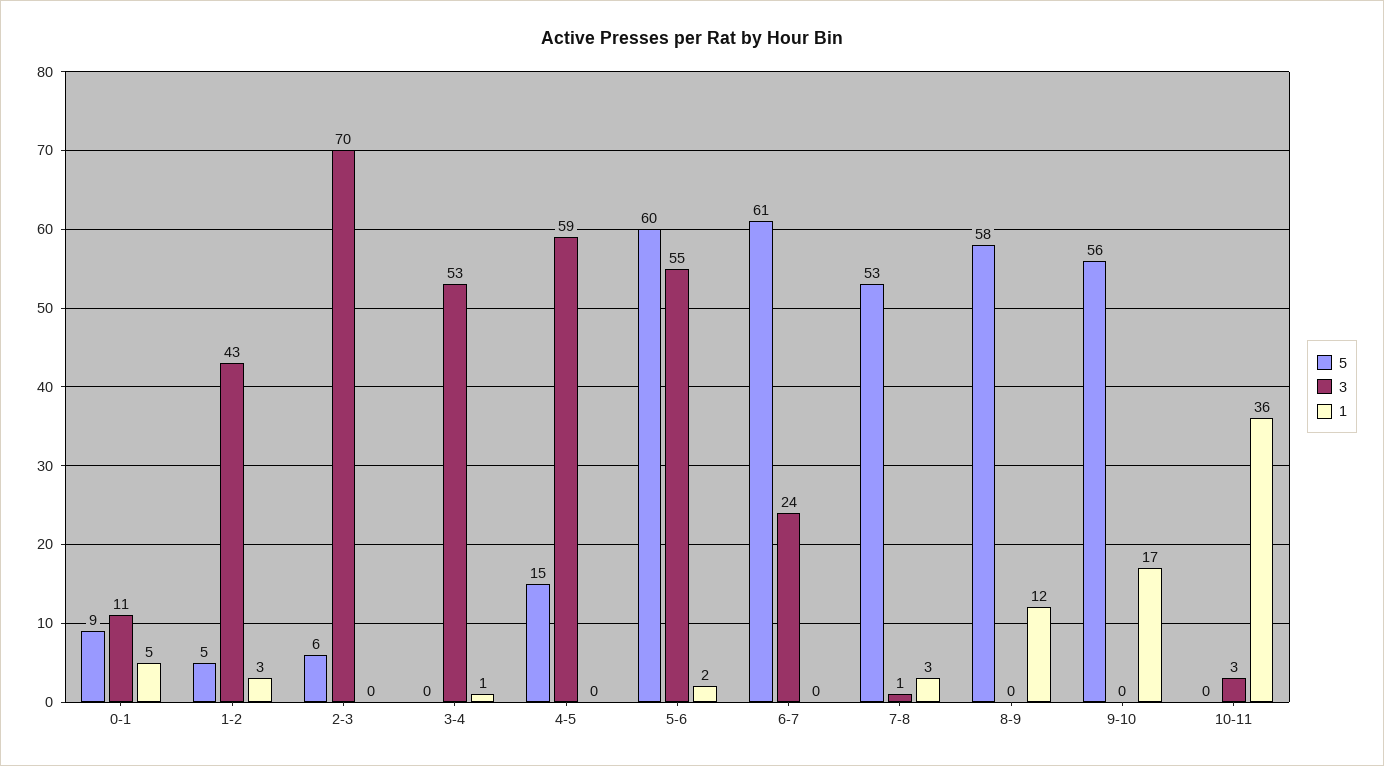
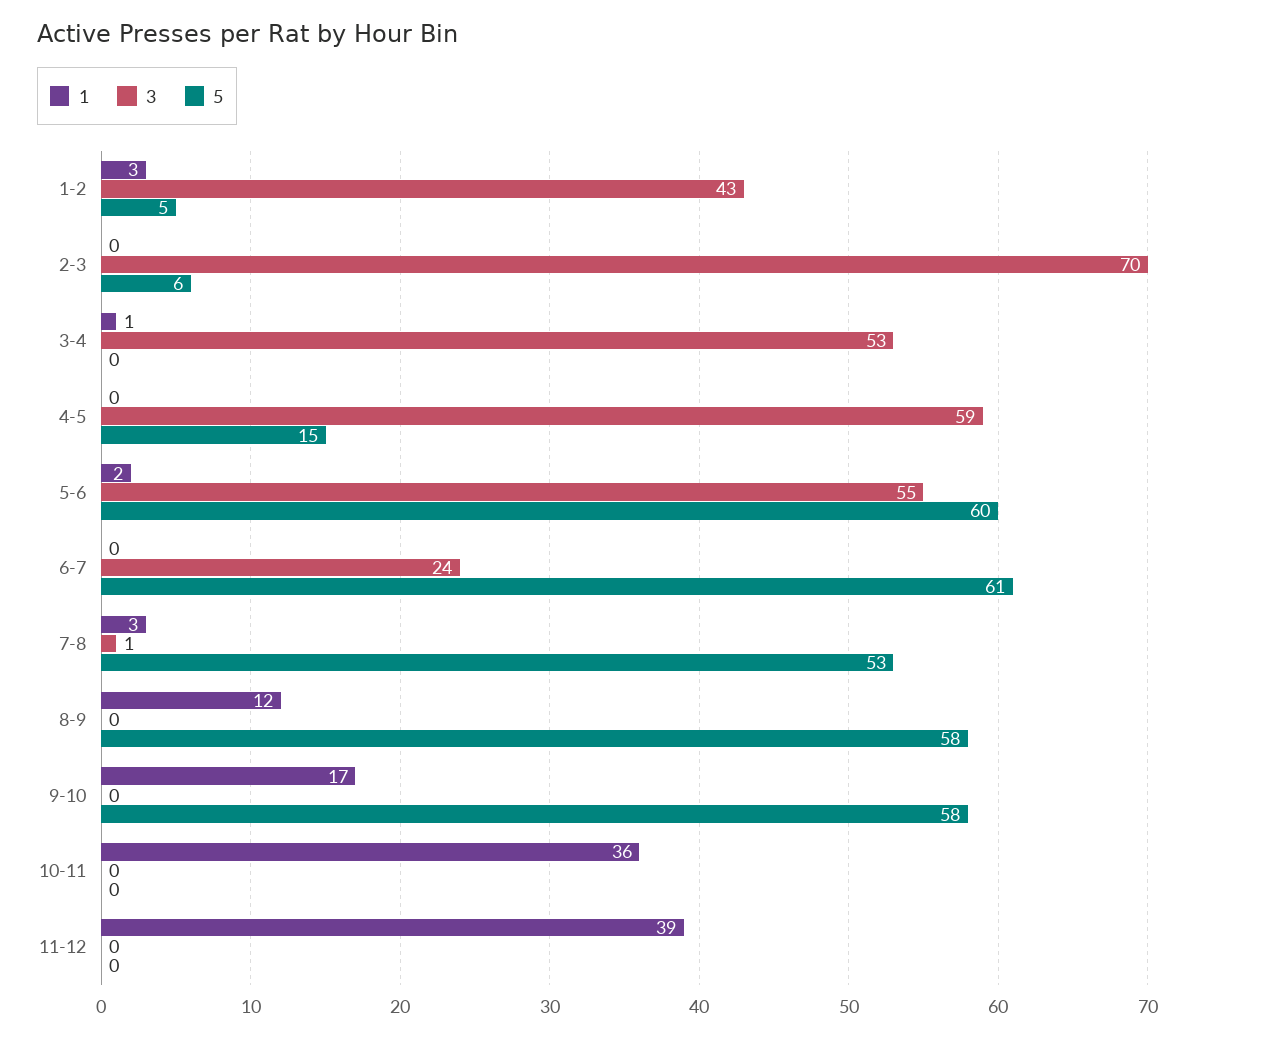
5, 0-1: 9 -> none
3, 0-1: 11 -> none
1, 0-1: 5 -> none
5, 9-10: 56 -> 58
3, 10-11: 3 -> 0
1, 11-12: none -> 39
3, 11-12: none -> 0
5, 11-12: none -> 0

